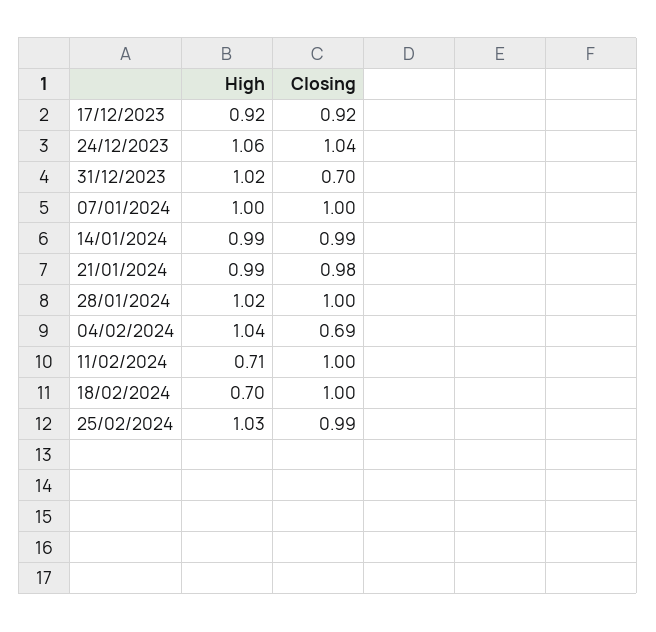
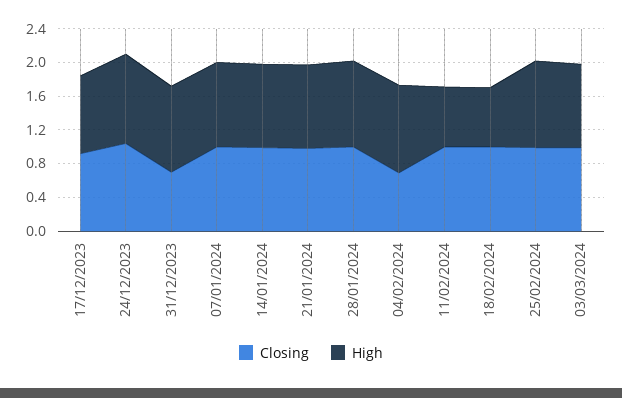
Closing, 03/03/2024: none -> 1
High, 03/03/2024: none -> 1

